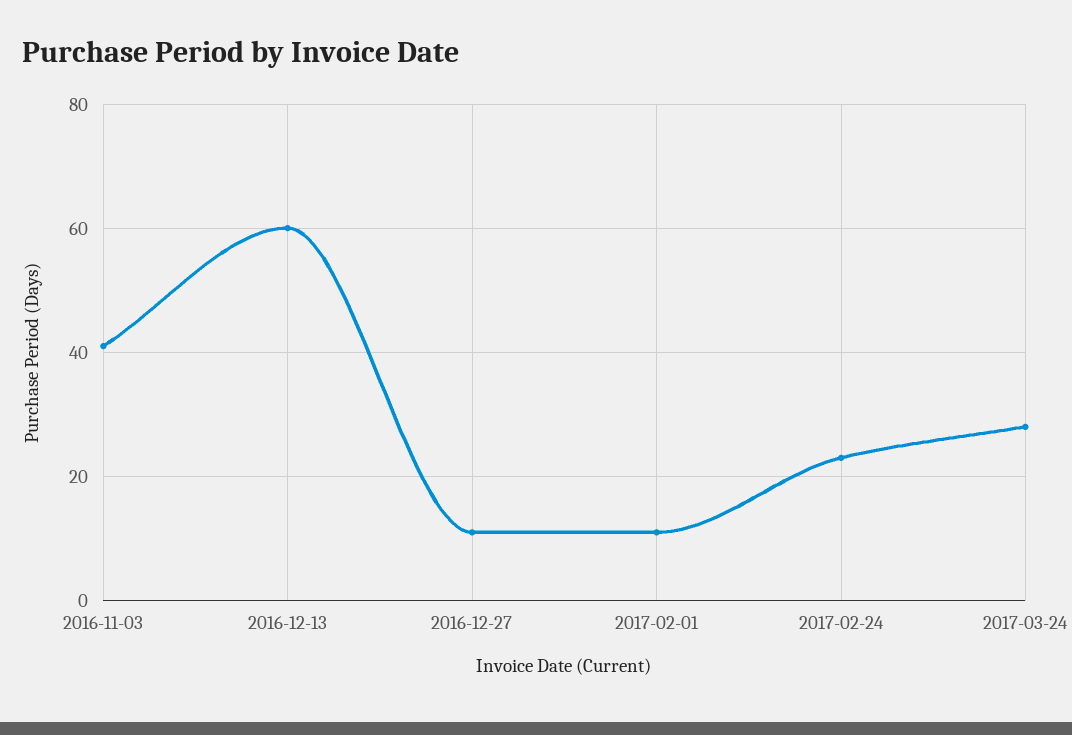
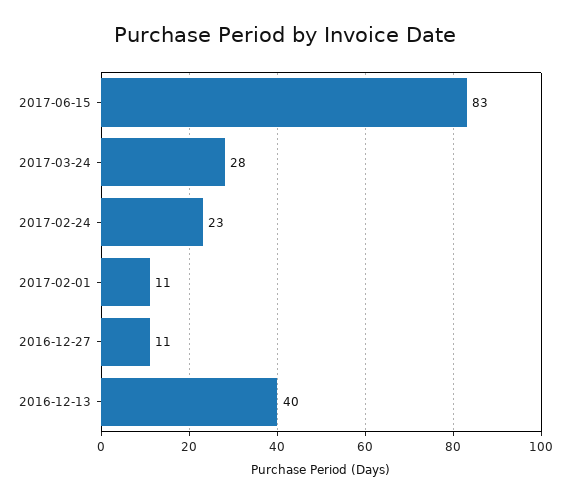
2016-11-03: 40 -> none
2016-12-13: 60 -> 40
2017-06-15: none -> 83

